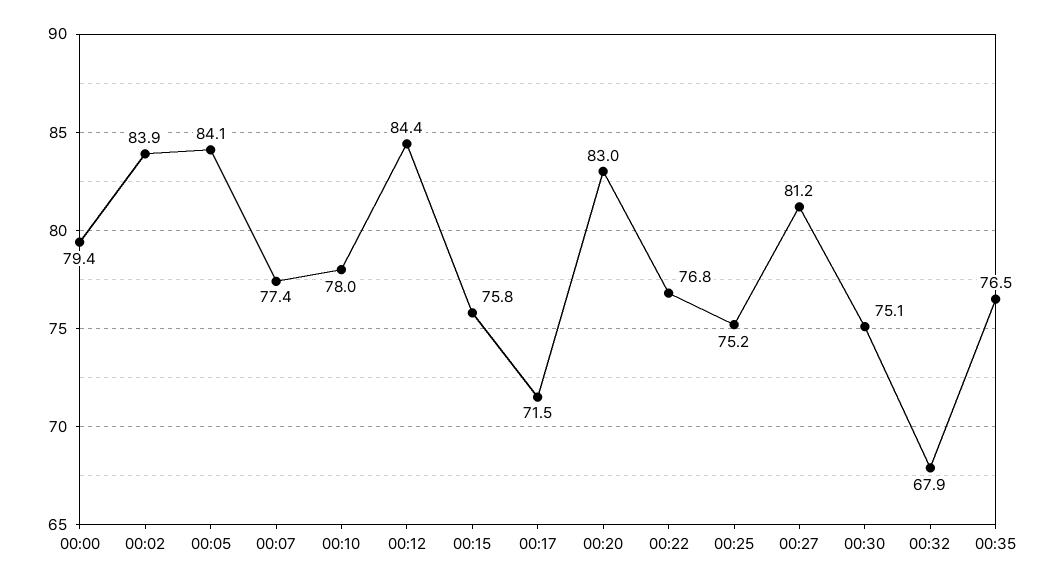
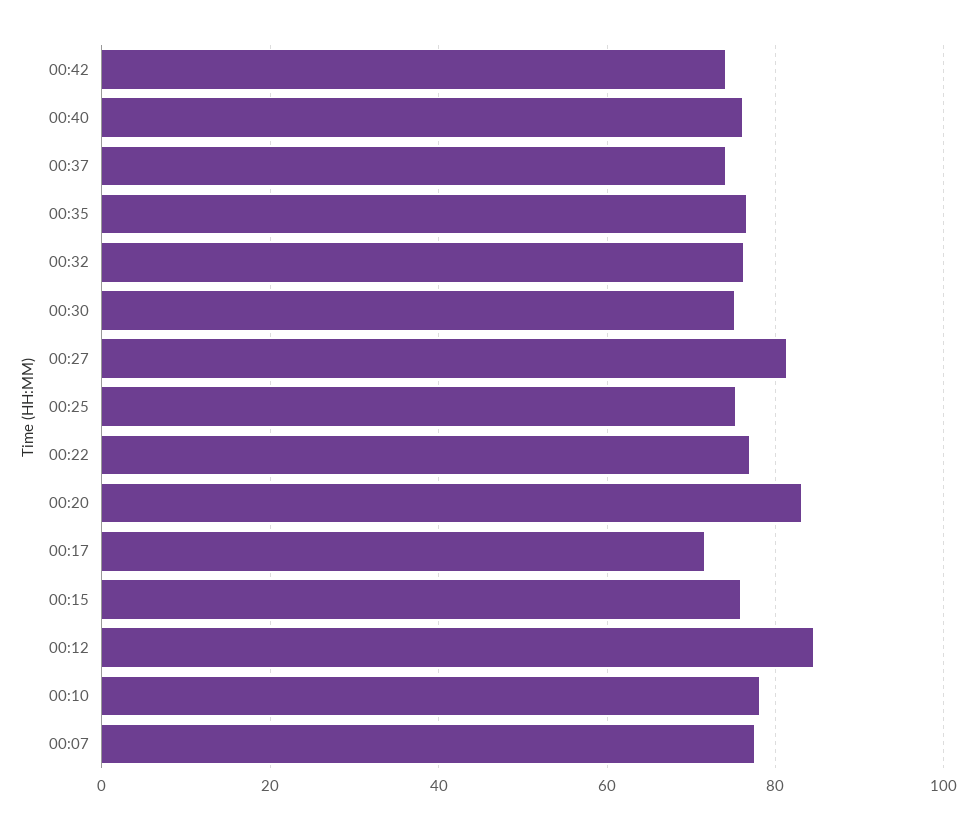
00:00: 79.4 -> none
00:02: 83.9 -> none
00:05: 84.1 -> none
00:32: 67.9 -> 76
00:42: none -> 74
00:40: none -> 76
00:37: none -> 74

